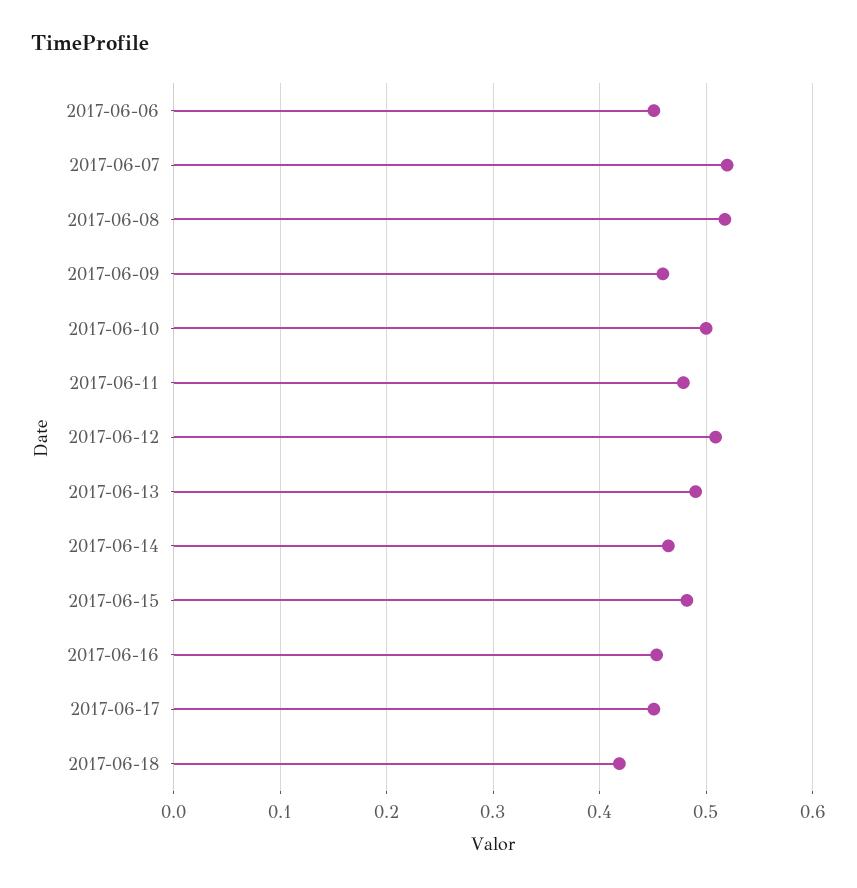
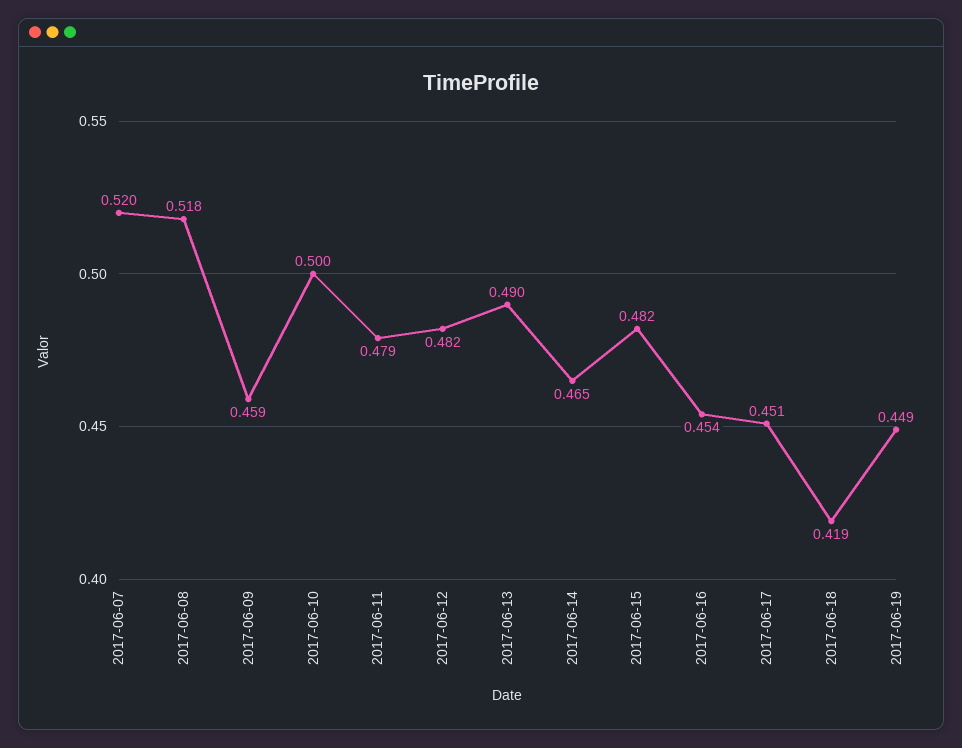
2017-06-06: 0.45 -> none
2017-06-12: 0.51 -> 0.482
2017-06-19: none -> 0.449

